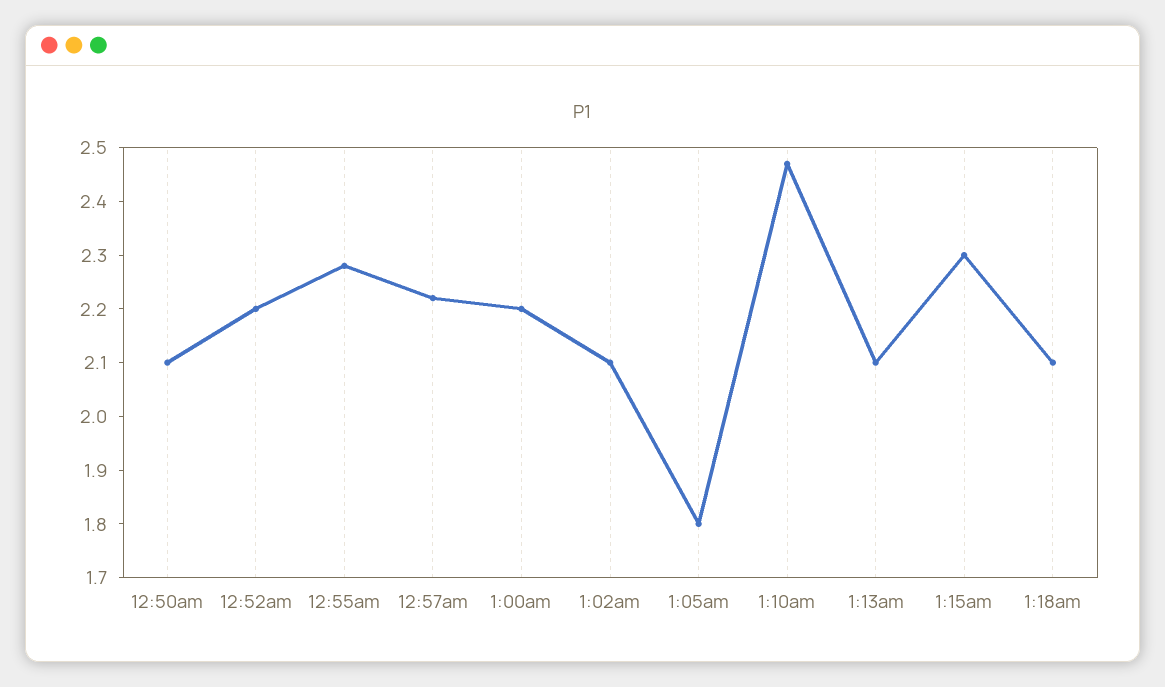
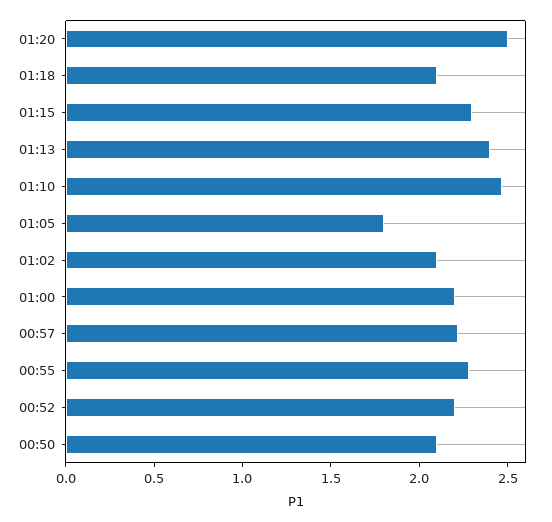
1:13am: 2.1 -> 2.4
01:20: none -> 2.5

